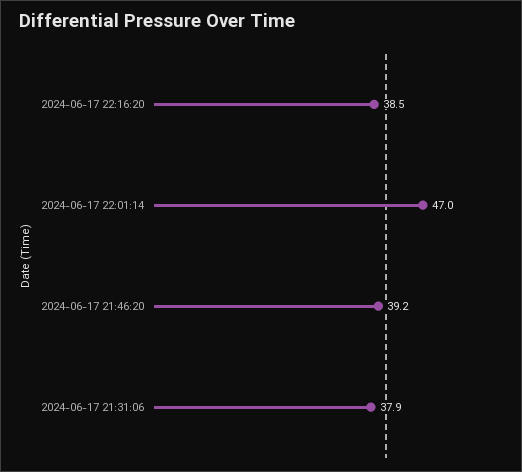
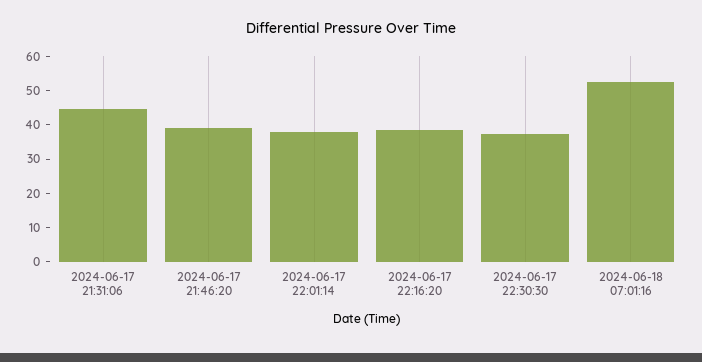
2024-06-17 22:01:14: 47 -> 37.5
2024-06-17 21:31:06: 37.9 -> 45
2024-06-17 22:30:30: none -> 37.5
2024-06-18 07:01:16: none -> 52.5

